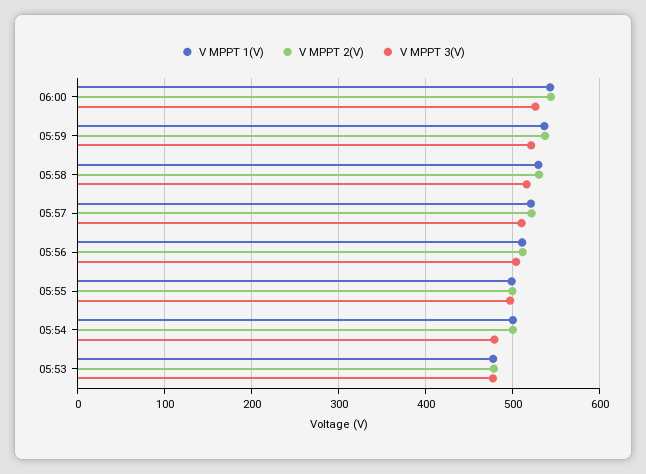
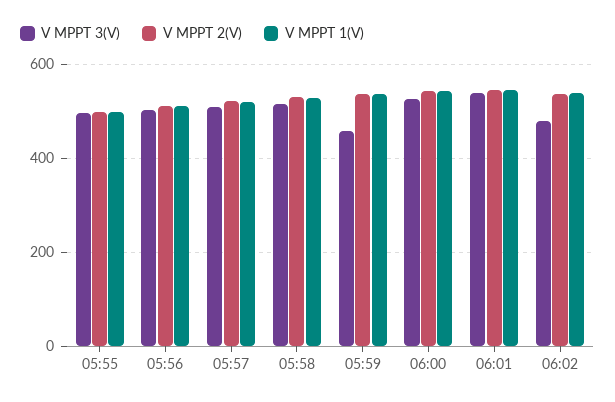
V MPPT 3(V), 05:59: 520 -> 460
V MPPT 1(V), 05:54: 500 -> none
V MPPT 2(V), 05:54: 500 -> none
V MPPT 3(V), 05:54: 480 -> none
V MPPT 1(V), 05:53: 480 -> none
V MPPT 2(V), 05:53: 480 -> none
V MPPT 3(V), 05:53: 480 -> none
V MPPT 3(V), 06:01: none -> 540
V MPPT 2(V), 06:01: none -> 540
V MPPT 1(V), 06:01: none -> 540
V MPPT 3(V), 06:02: none -> 480
V MPPT 2(V), 06:02: none -> 540
V MPPT 1(V), 06:02: none -> 540

